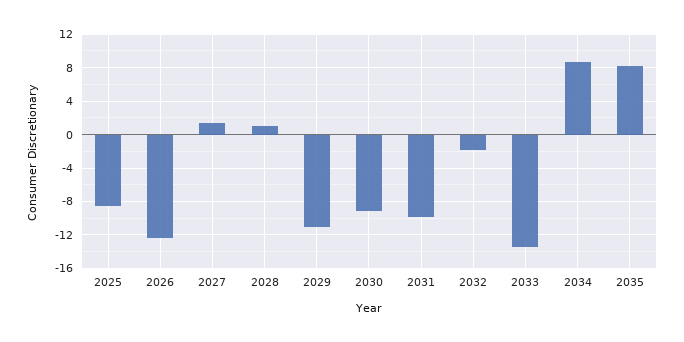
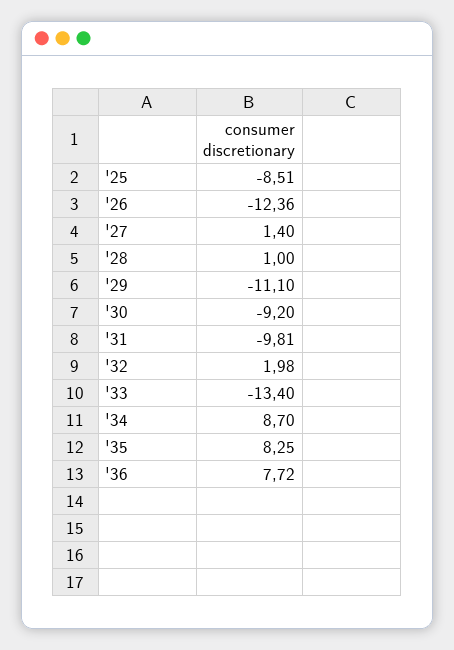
2032: -2 -> 1.98
'36: none -> 7.72

